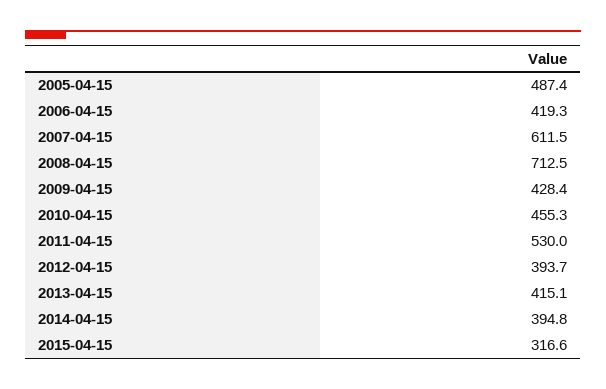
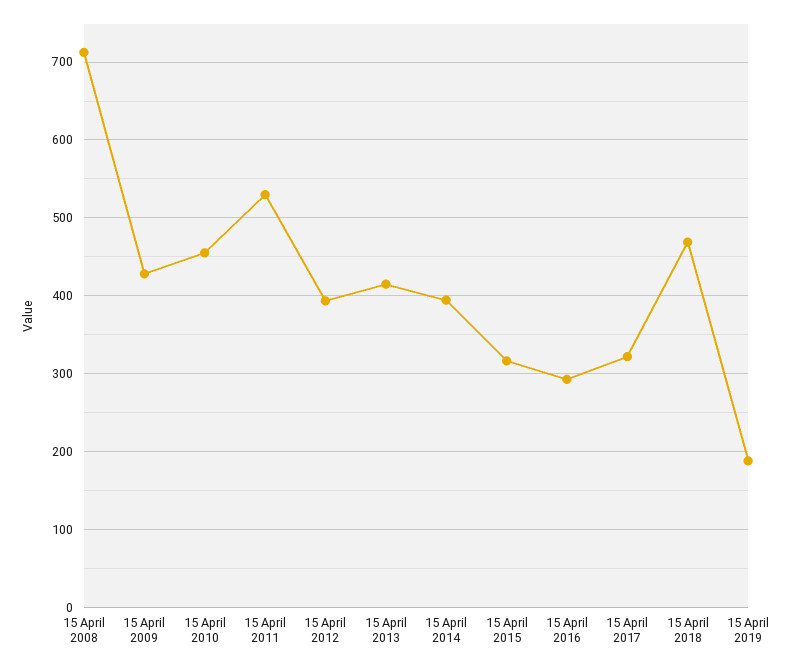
2005-04-15: 487.4 -> none
2006-04-15: 419.3 -> none
2007-04-15: 611.5 -> none
15 April 2016: none -> 290
15 April 2017: none -> 320
15 April 2018: none -> 470
15 April 2019: none -> 190

